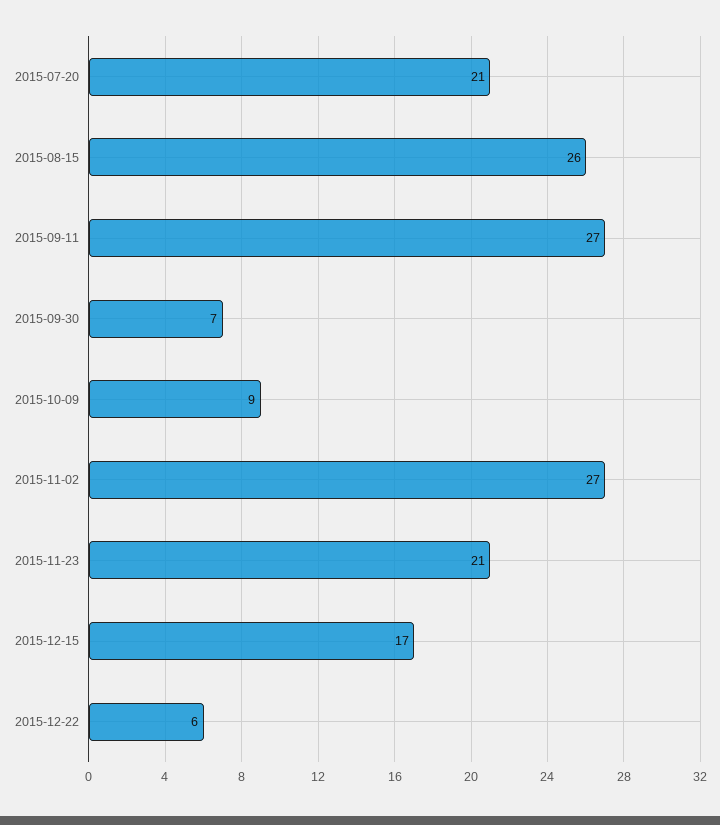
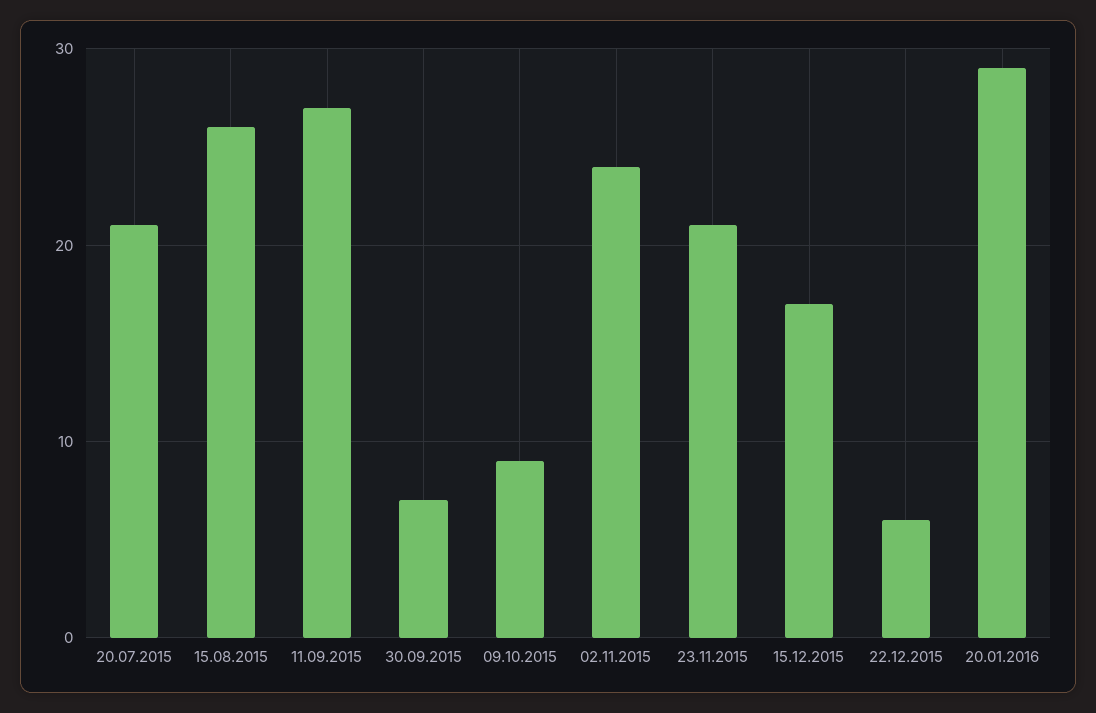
2015-11-02: 27 -> 24
20.01.2016: none -> 29

